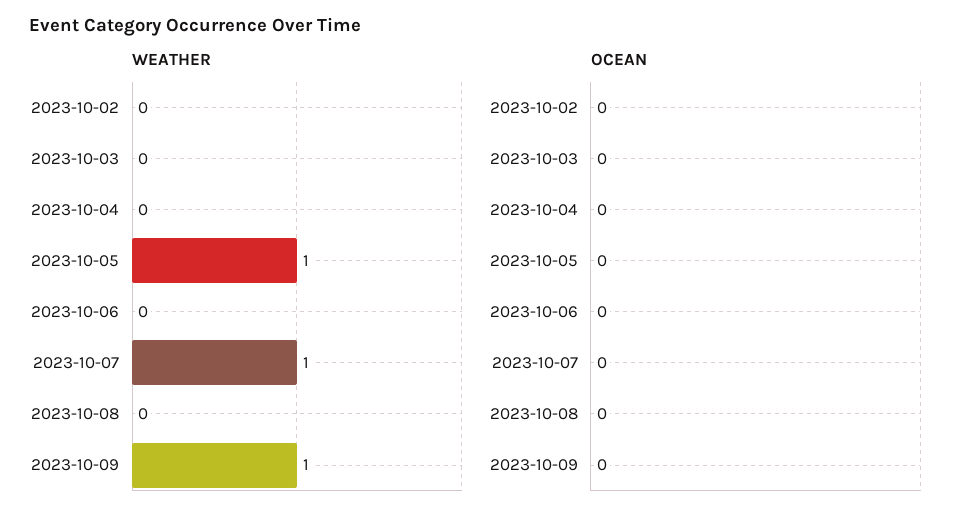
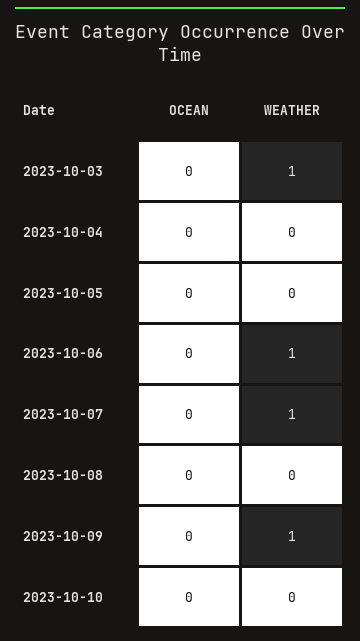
WEATHER, 2023-10-02: 0 -> none
WEATHER, 2023-10-03: 0 -> 1
WEATHER, 2023-10-05: 1 -> 0
WEATHER, 2023-10-06: 0 -> 1
OCEAN, 2023-10-02: 0 -> none
OCEAN, 2023-10-10: none -> 0
WEATHER, 2023-10-10: none -> 0

